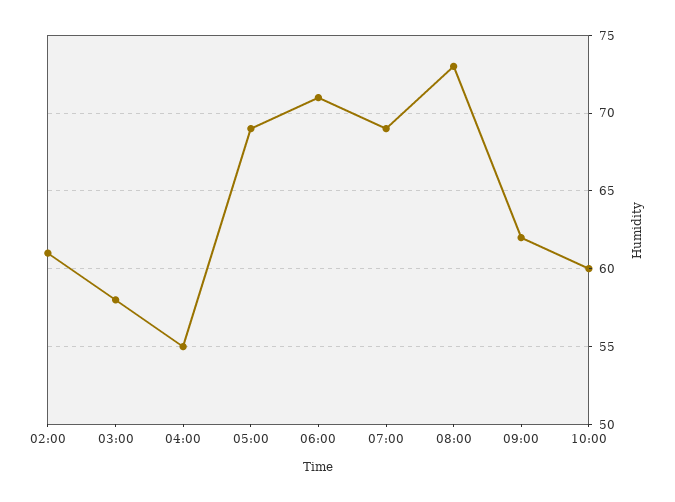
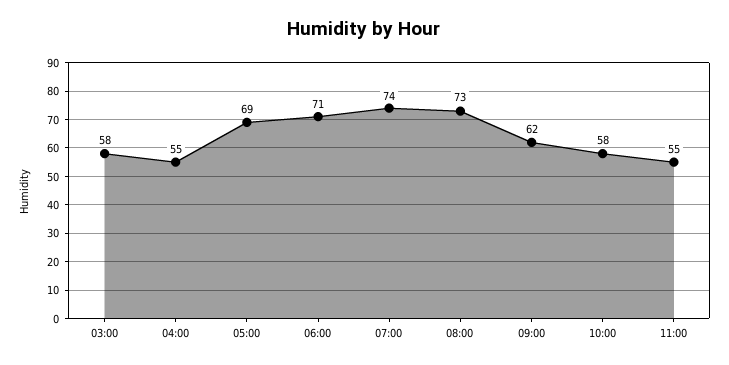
02:00: 61 -> none
07:00: 69 -> 74
10:00: 60 -> 58
11:00: none -> 55

